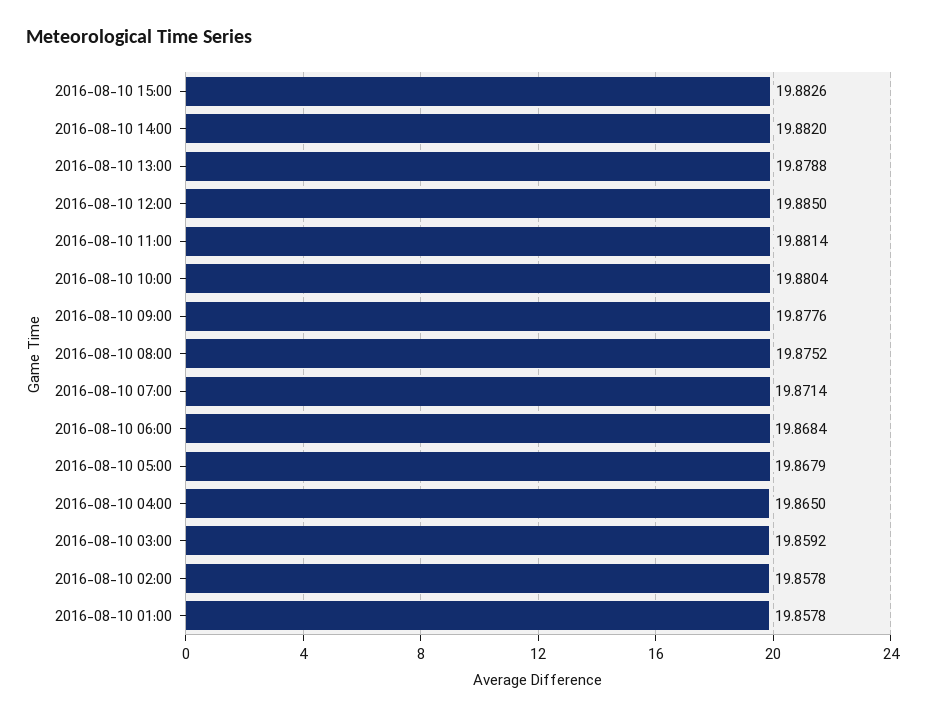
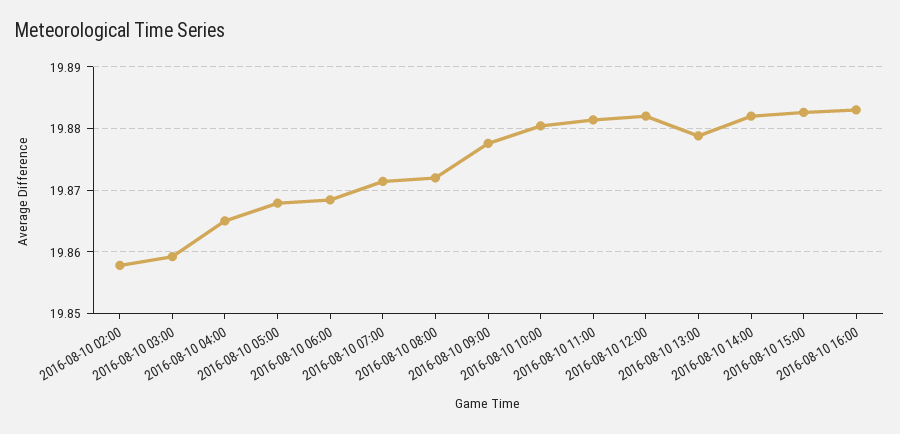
2016-08-10 12:00: 19.885 -> 19.882
2016-08-10 08:00: 19.8752 -> 19.872
2016-08-10 01:00: 19.8578 -> none
2016-08-10 16:00: none -> 19.883

